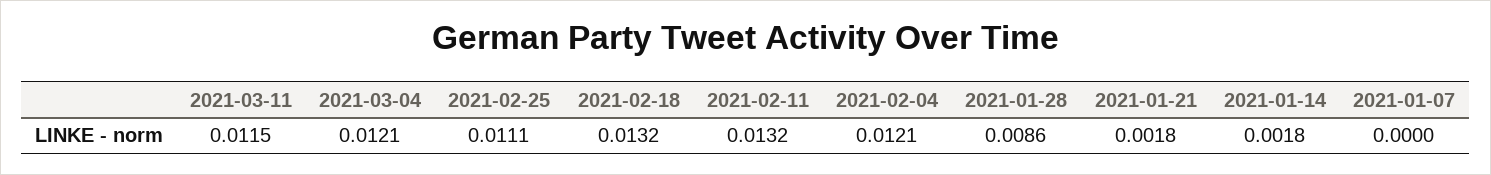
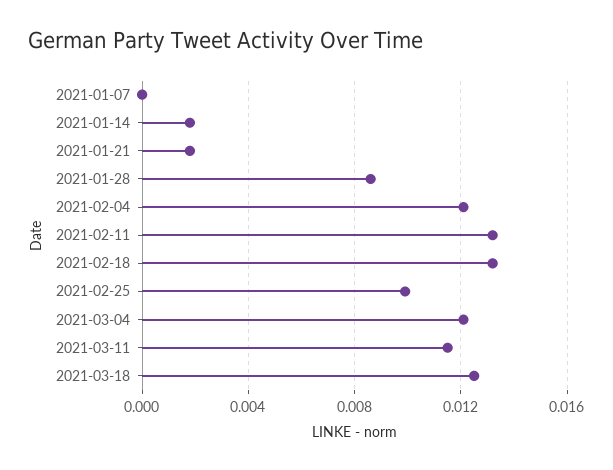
2021-02-25: 0.0111 -> 0.01
2021-03-18: none -> 0.0125

